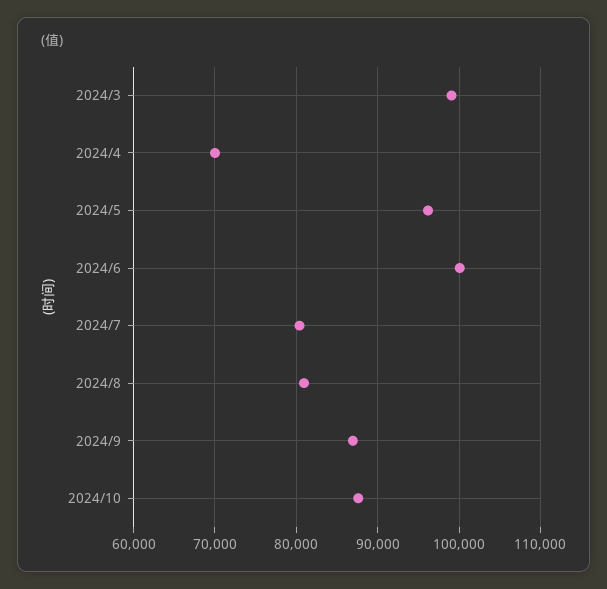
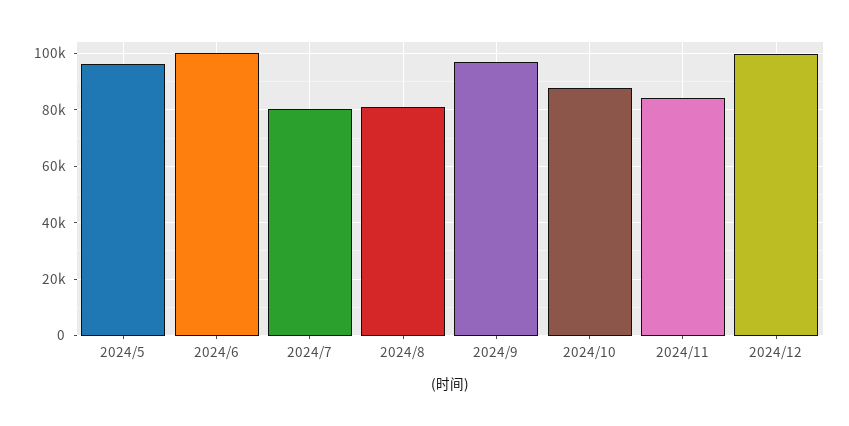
2024/3: 99000 -> none
2024/4: 70000 -> none
2024/9: 87000 -> 97500
2024/11: none -> 85000
2024/12: none -> 100000

